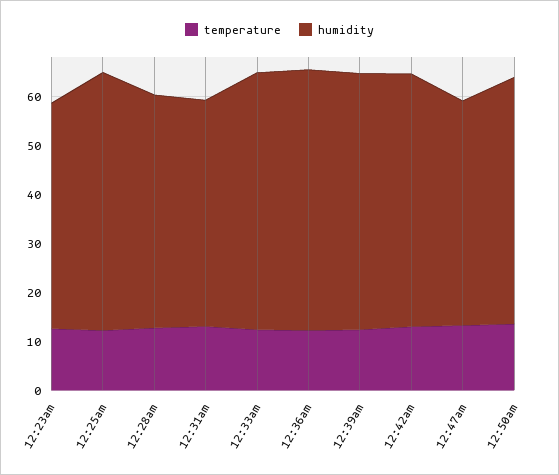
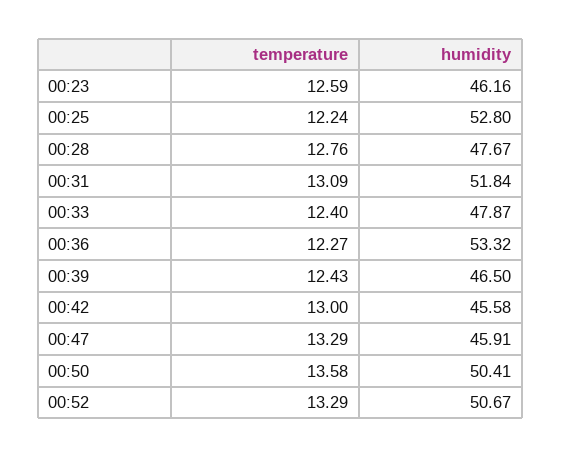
humidity, 12:31am: 46 -> 51.84
humidity, 12:33am: 52 -> 47.87
humidity, 12:39am: 52 -> 46.5
humidity, 12:42am: 52 -> 45.58
temperature, 00:52: none -> 13.29
humidity, 00:52: none -> 50.67

